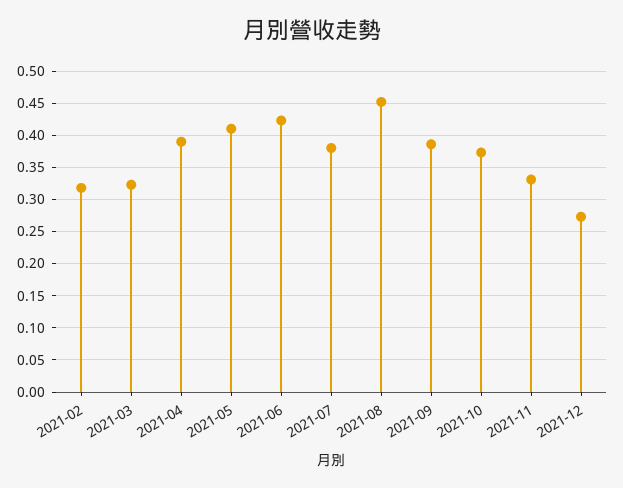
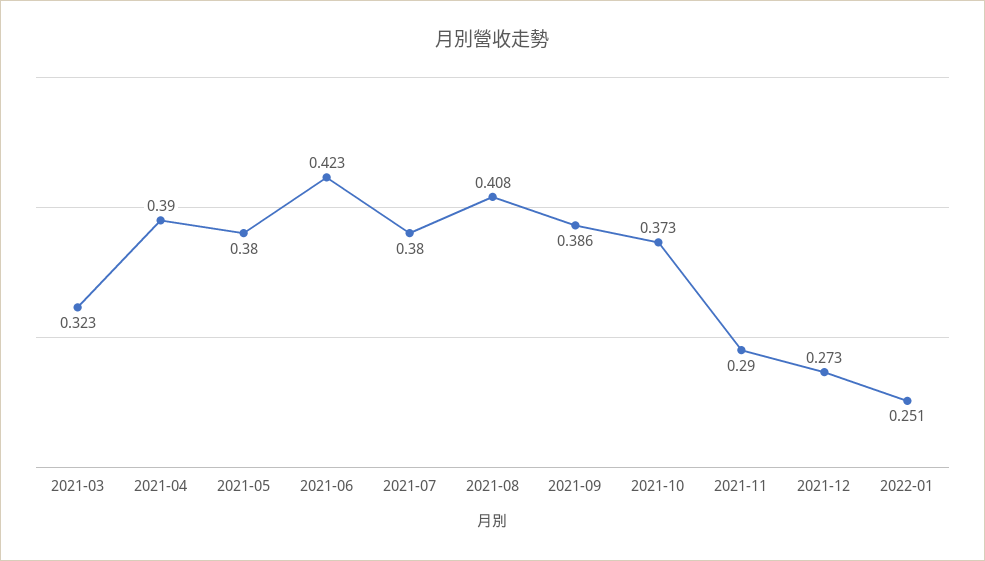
2021-02: 0.32 -> none
2021-05: 0.41 -> 0.38
2021-08: 0.45 -> 0.408
2021-11: 0.33 -> 0.29
2022-01: none -> 0.251

